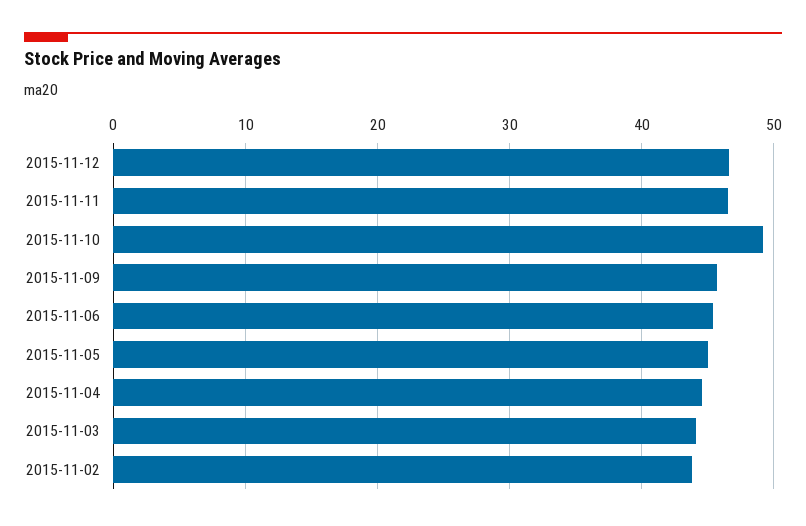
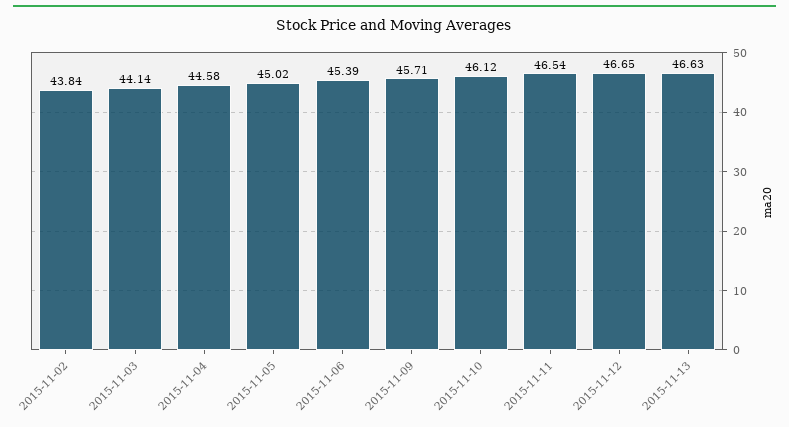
2015-11-10: 49 -> 46.12
2015-11-13: none -> 46.63

